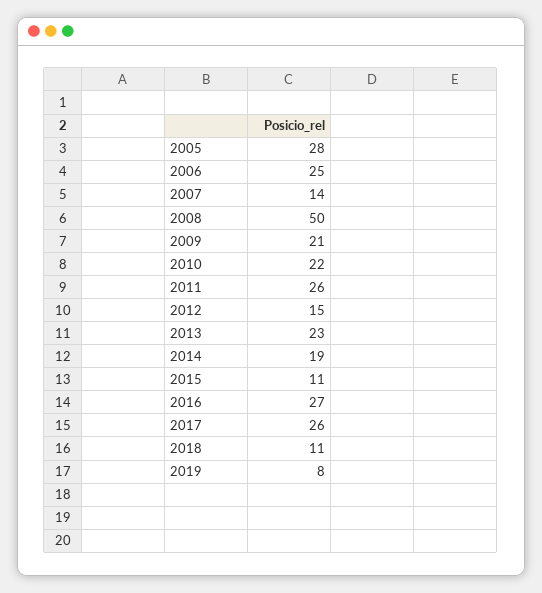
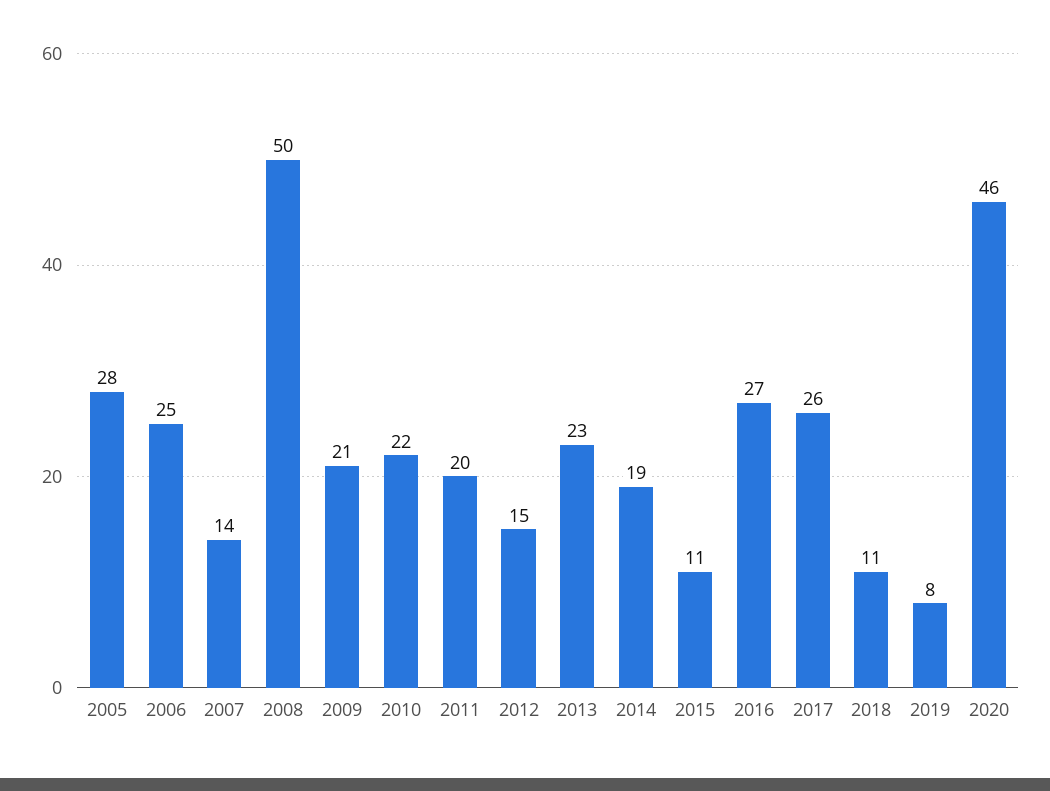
2011: 26 -> 20
2020: none -> 46

